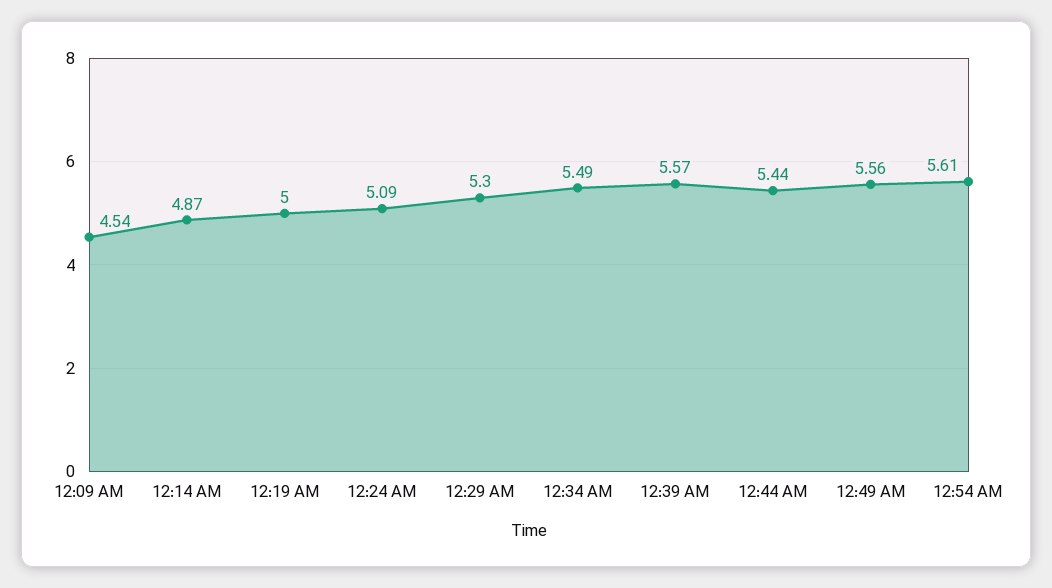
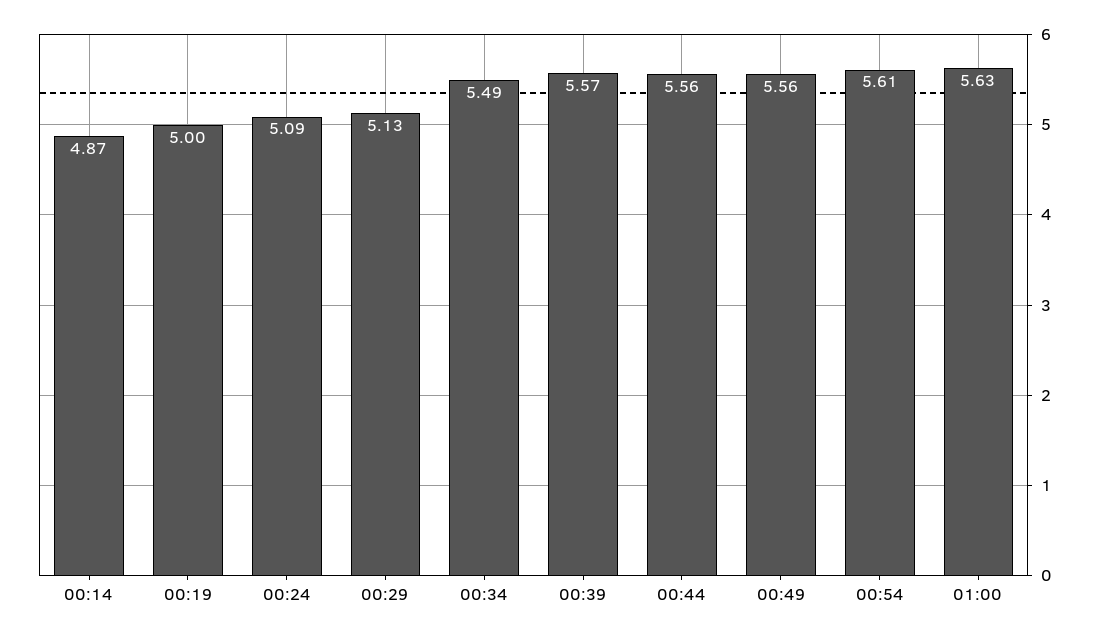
12:09 AM: 4.54 -> none
12:29 AM: 5.3 -> 5.13
12:44 AM: 5.44 -> 5.56
01:00: none -> 5.63

